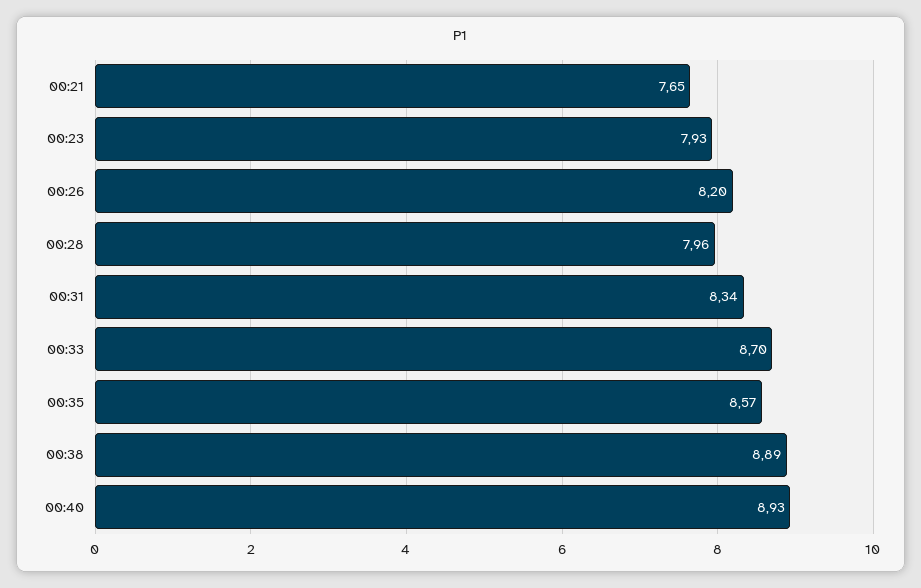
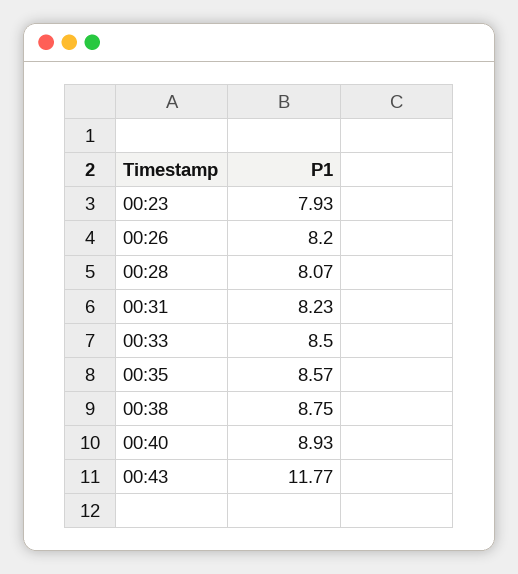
00:21: 7.65 -> none
00:28: 7.96 -> 8.07
00:31: 8.34 -> 8.23
00:33: 8.7 -> 8.5
00:38: 8.89 -> 8.75
00:43: none -> 11.77

